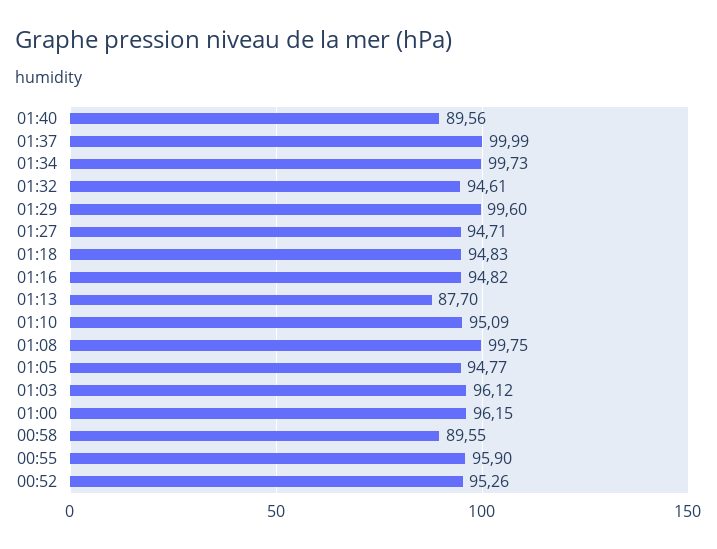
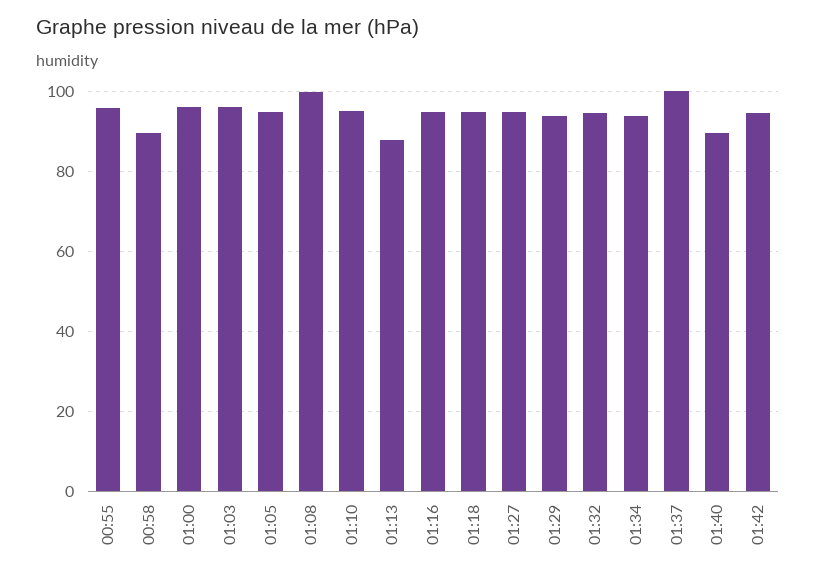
01:34: 99.73 -> 94
01:29: 99.6 -> 94
00:52: 95.26 -> none
01:42: none -> 94

